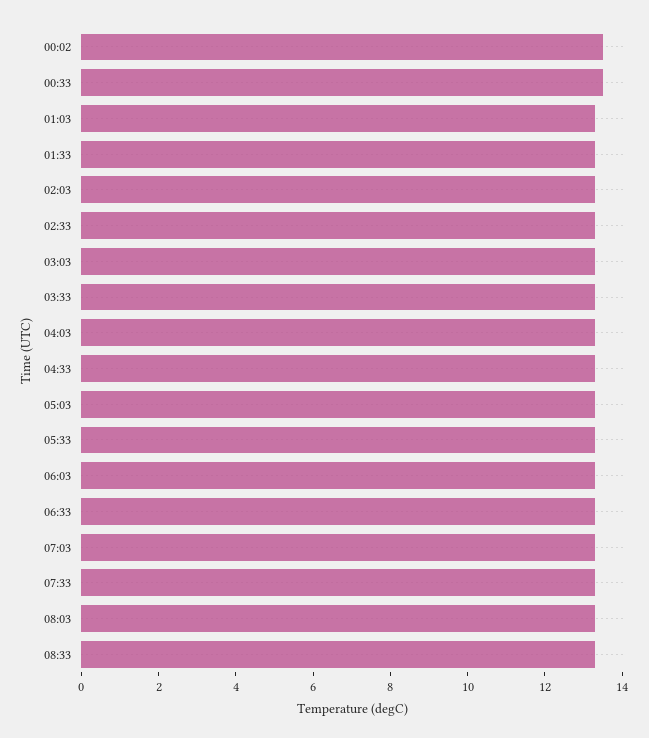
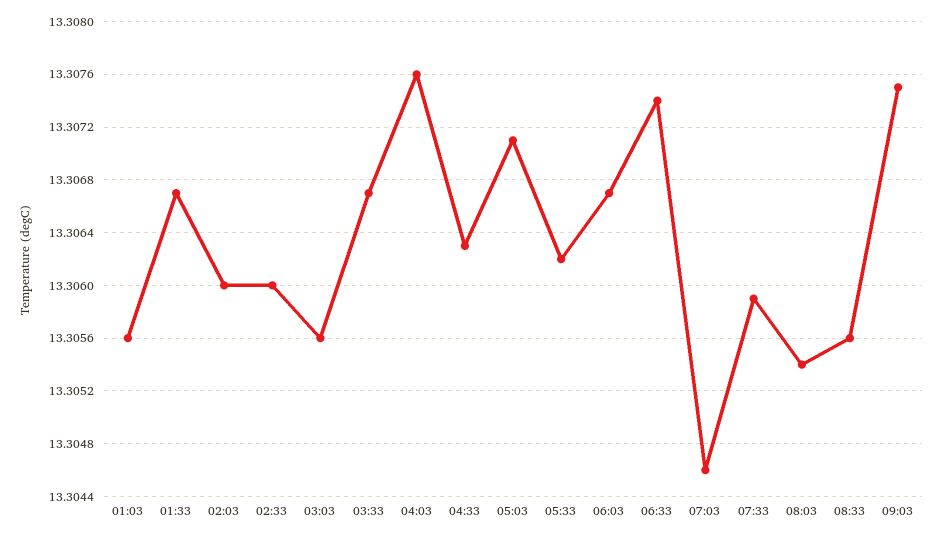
00:02: 13.5 -> none
00:33: 13.5 -> none
09:03: none -> 13.3075

